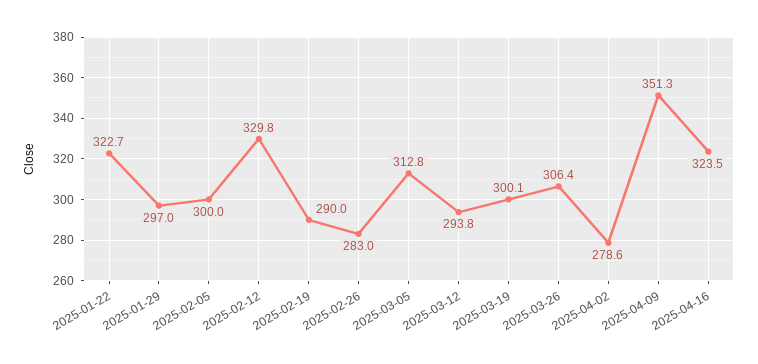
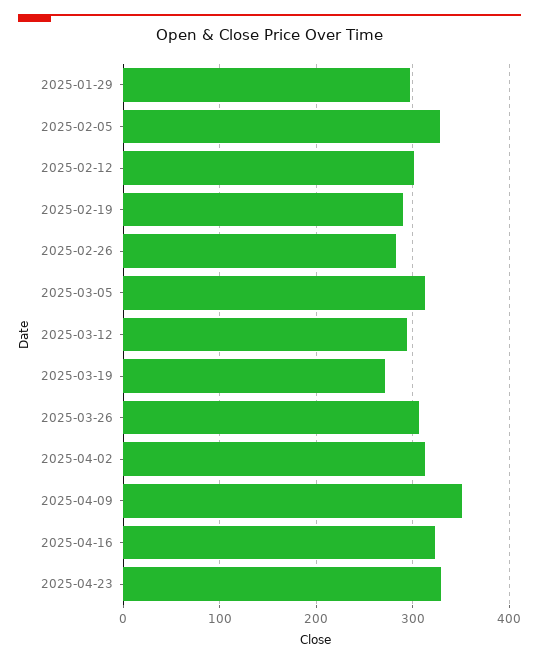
2025-01-22: 322.7 -> none
2025-02-05: 300 -> 330
2025-02-12: 329.8 -> 300
2025-03-19: 300.1 -> 270
2025-04-02: 278.6 -> 310
2025-04-23: none -> 330

